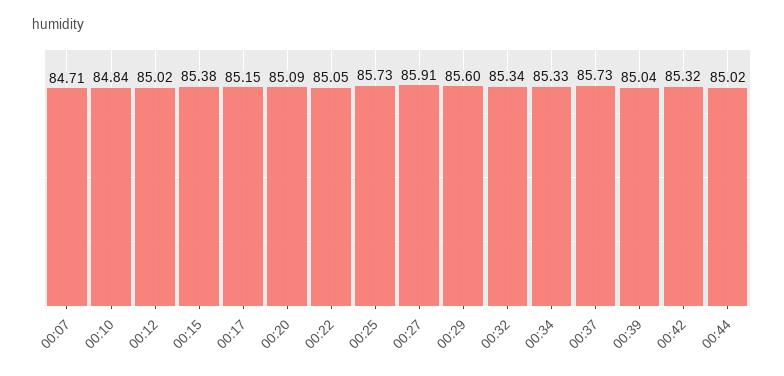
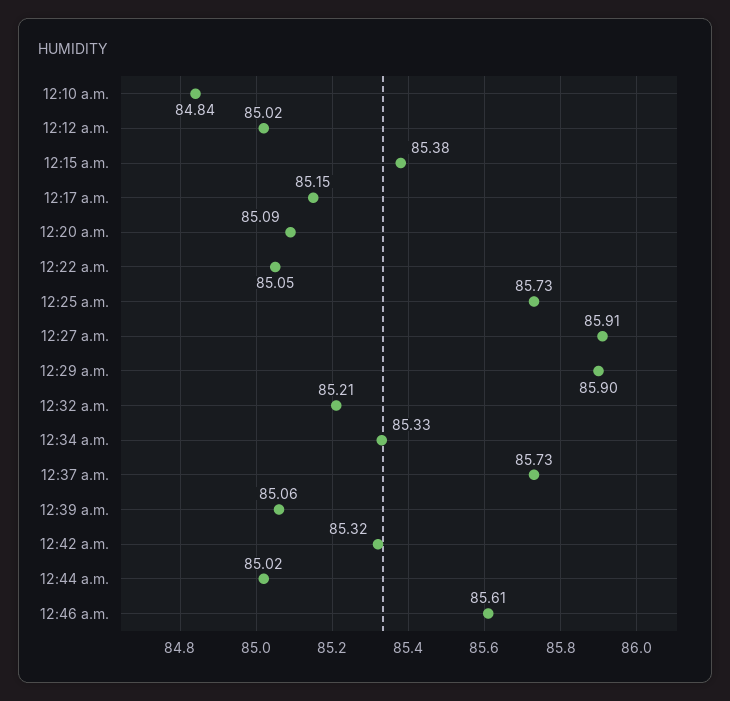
00:07: 84.71 -> none
00:29: 85.6 -> 85.9
00:32: 85.34 -> 85.21
00:39: 85.04 -> 85.06
12:46 a.m.: none -> 85.61

